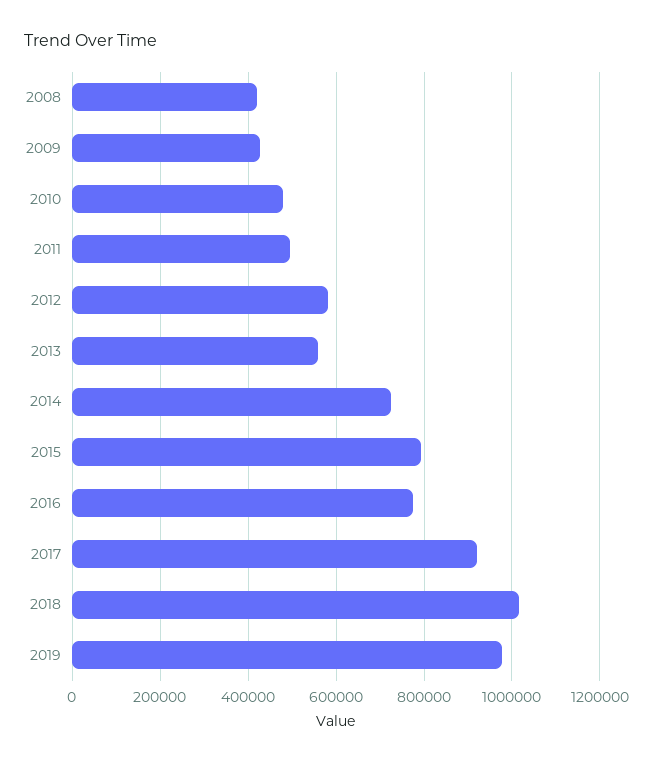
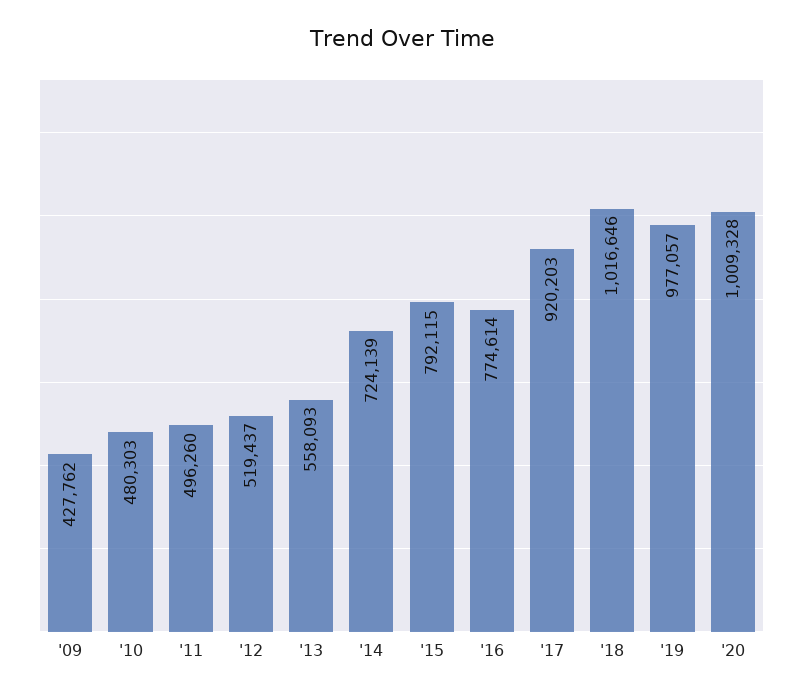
2008: 420000 -> none
2012: 580000 -> 519437
'20: none -> 1009328

